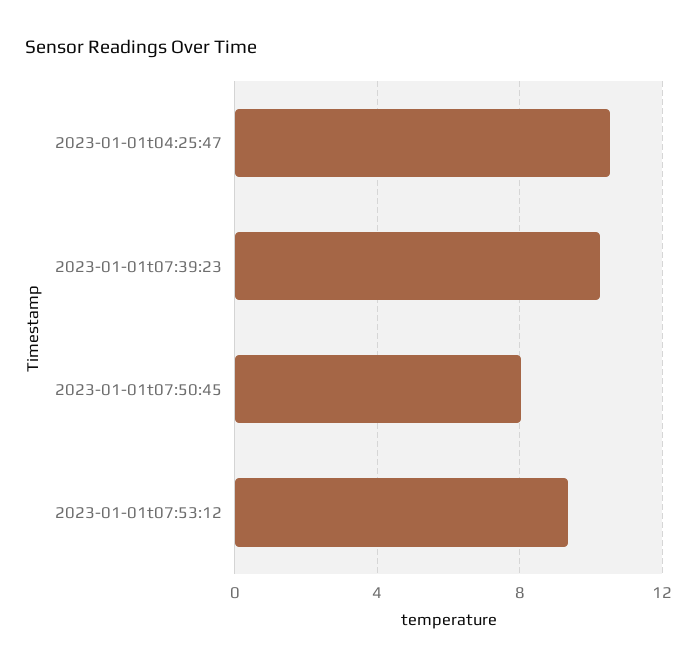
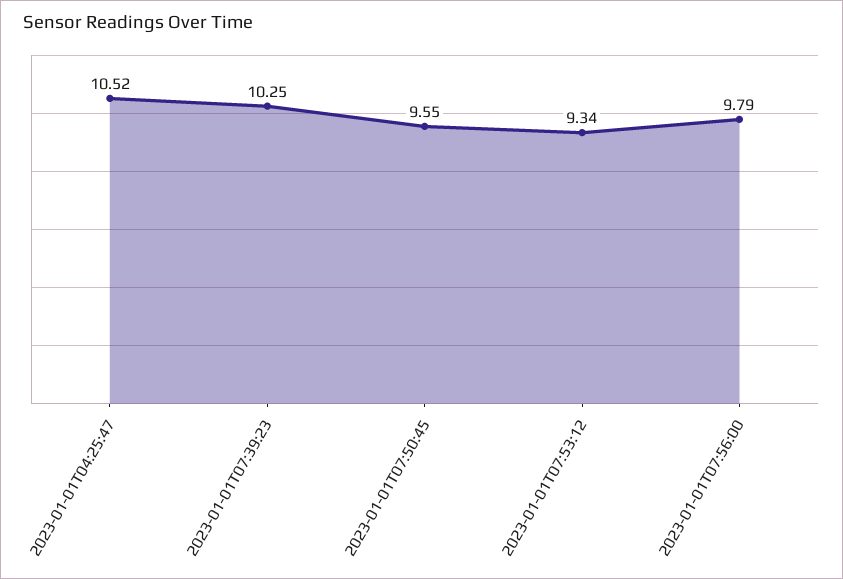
2023-01-01t07:50:45: 8 -> 9.55
2023-01-01T07:56:00: none -> 9.79

